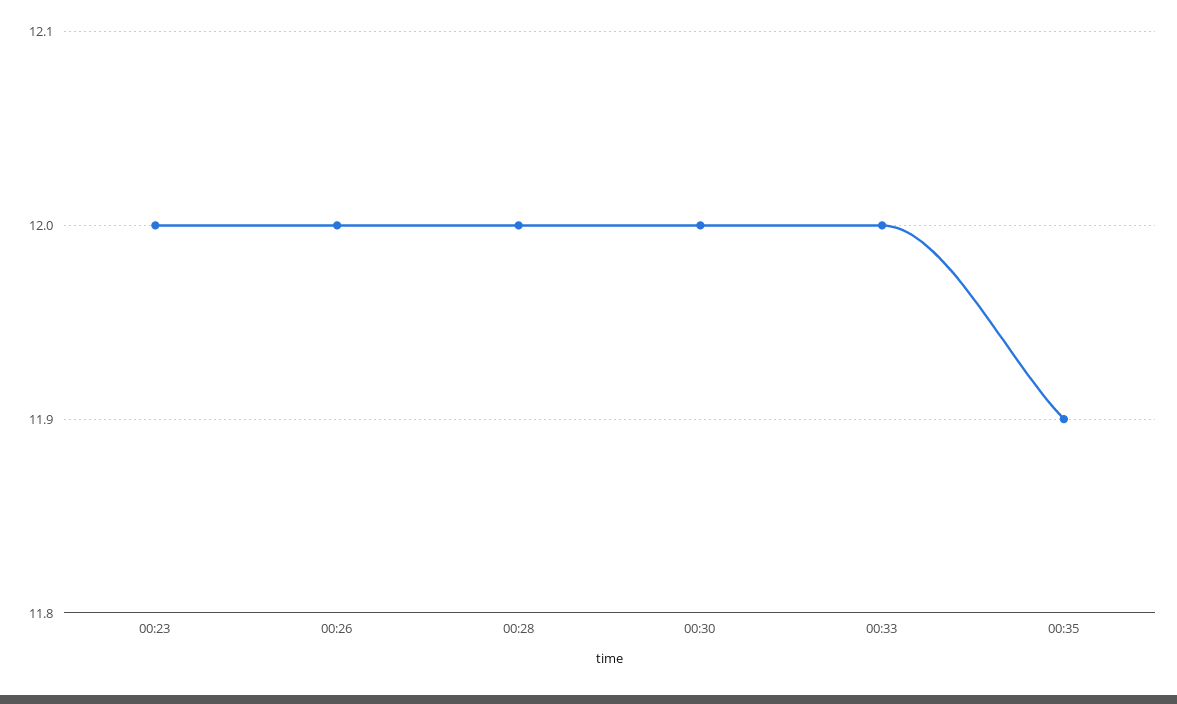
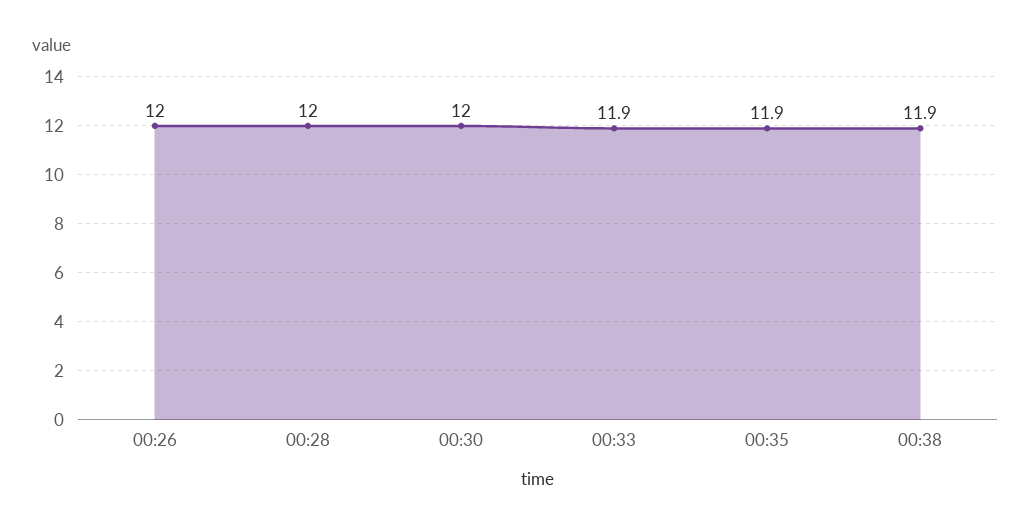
00:23: 12 -> none
00:33: 12 -> 11.9
00:38: none -> 11.9

